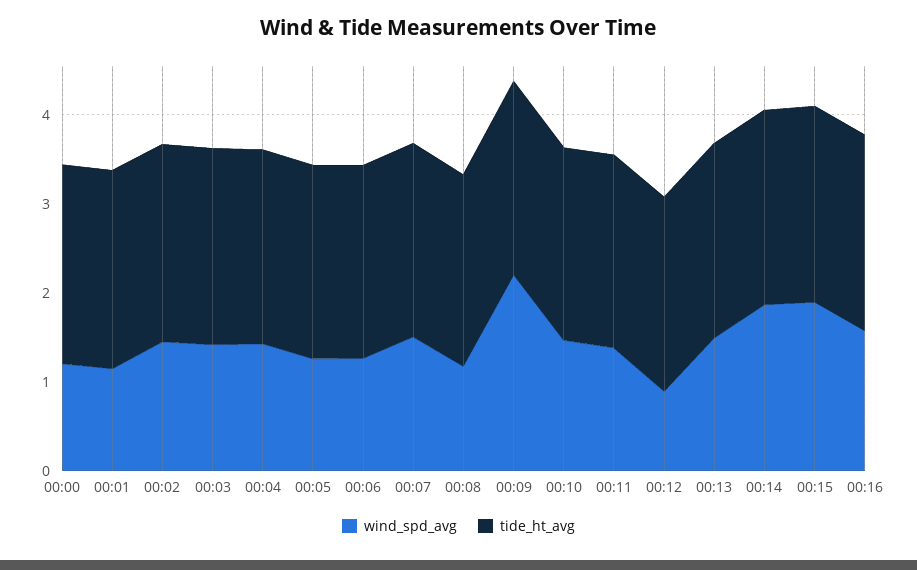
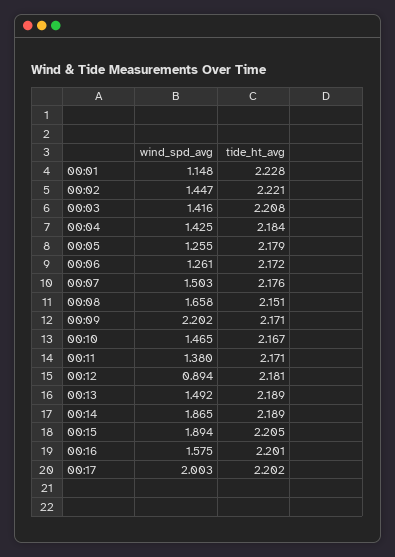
wind_spd_avg, 00:00: 1.2 -> none
tide_ht_avg, 00:00: 2.2 -> none
wind_spd_avg, 00:08: 1.2 -> 1.658
wind_spd_avg, 00:17: none -> 2.003
tide_ht_avg, 00:17: none -> 2.202

